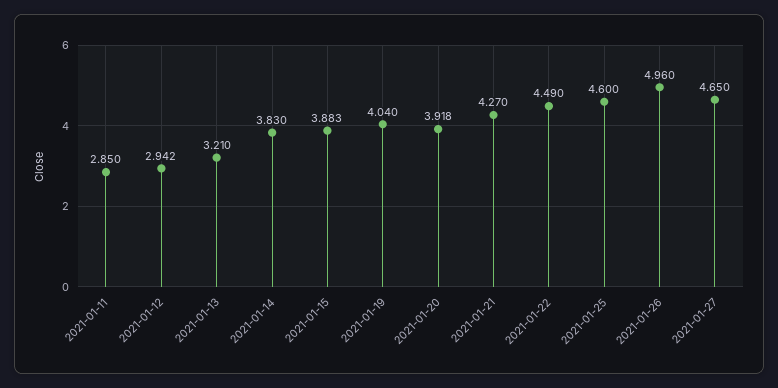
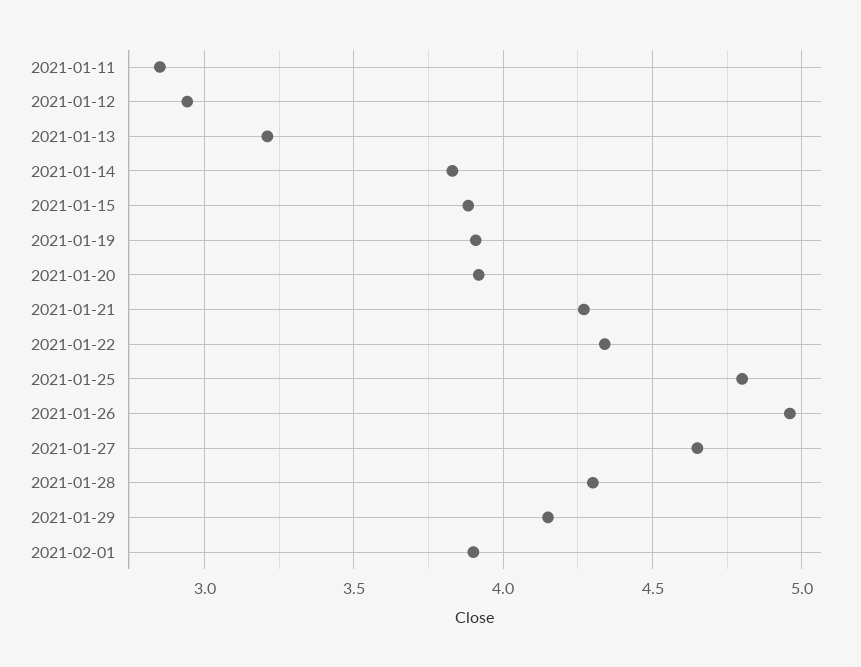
2021-01-19: 4.04 -> 3.9
2021-01-22: 4.49 -> 4.35
2021-01-25: 4.6 -> 4.8
2021-01-28: none -> 4.3
2021-01-29: none -> 4.15
2021-02-01: none -> 3.9

